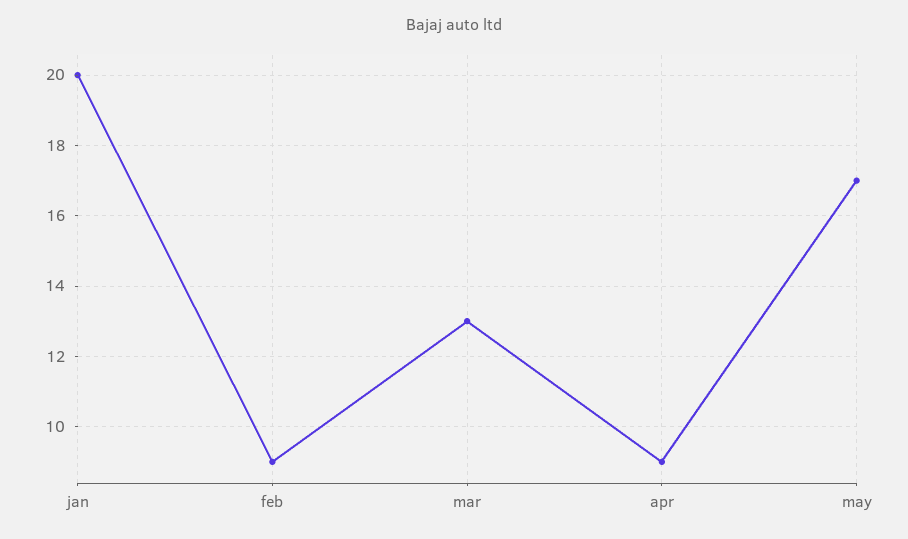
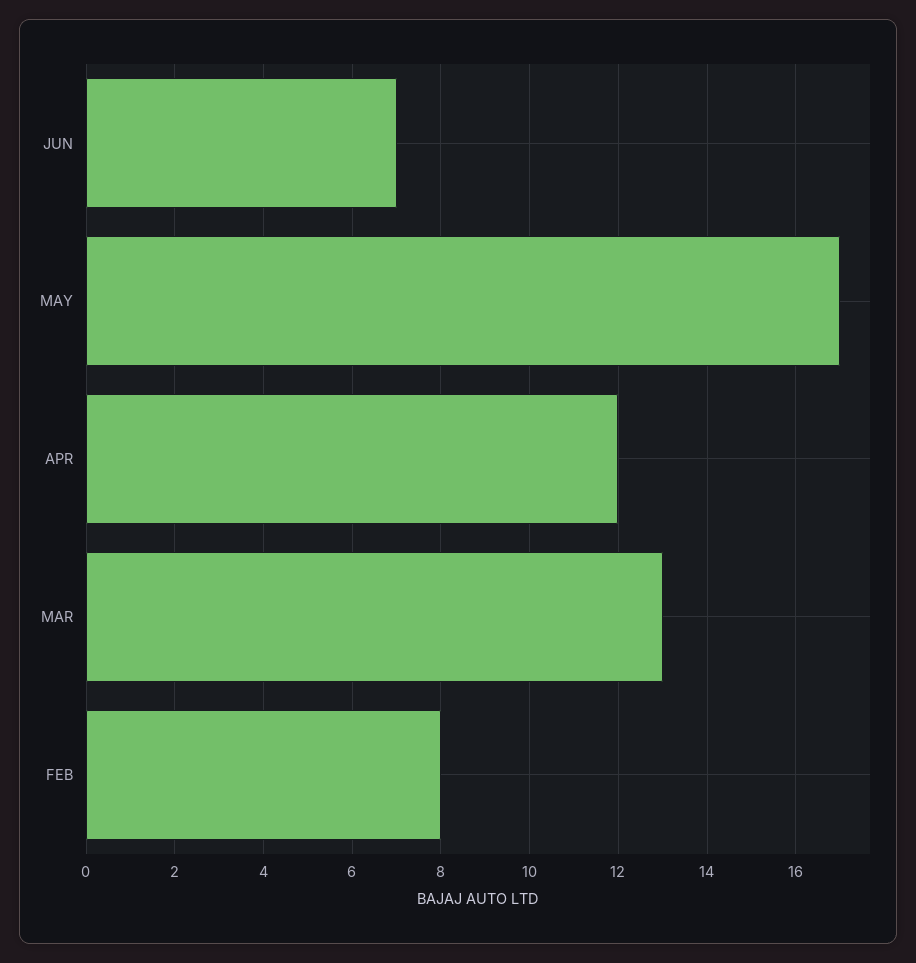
jan: 20 -> none
feb: 9 -> 8
apr: 9 -> 12
JUN: none -> 7

